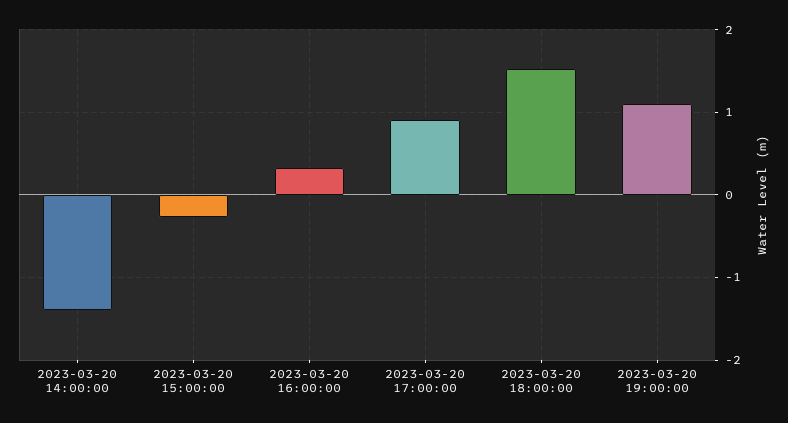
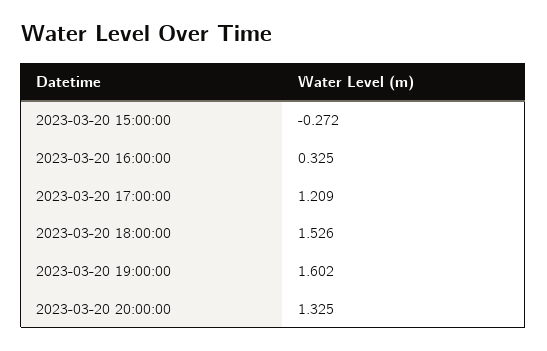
2023-03-20 14:00:00: -1.4 -> none
2023-03-20 17:00:00: 0.9 -> 1.209
2023-03-20 19:00:00: 1.1 -> 1.602
2023-03-20 20:00:00: none -> 1.325

